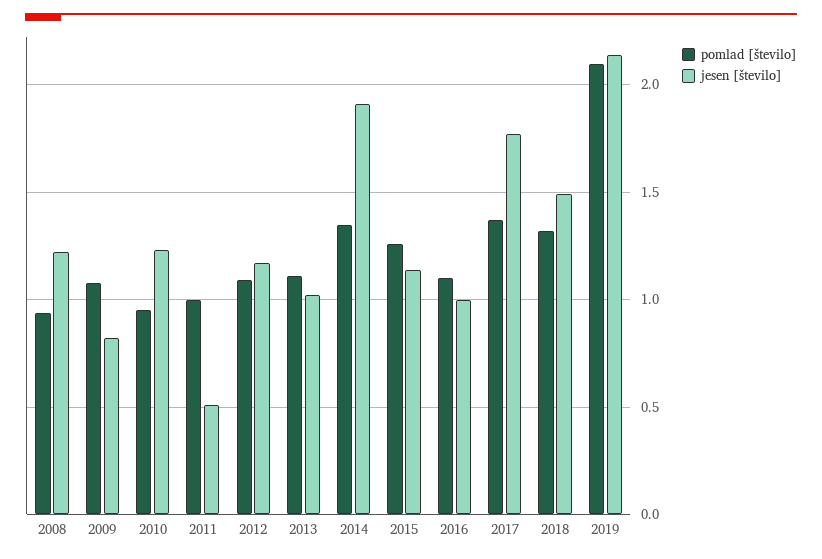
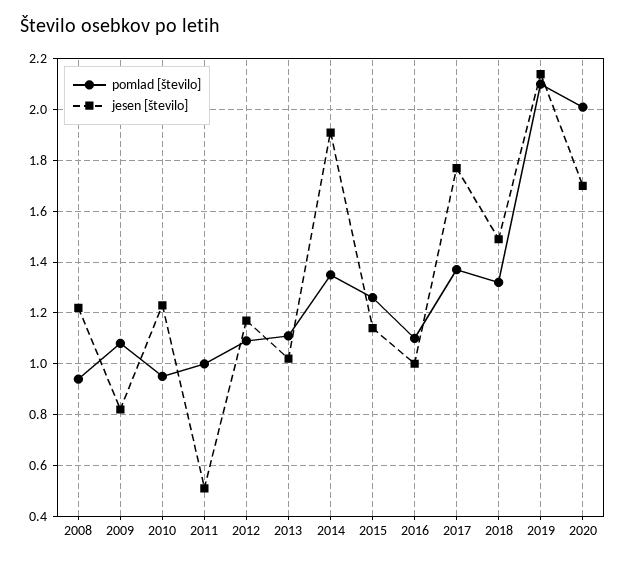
pomlad [število], 2020: none -> 2
jesen [število], 2020: none -> 1.7

